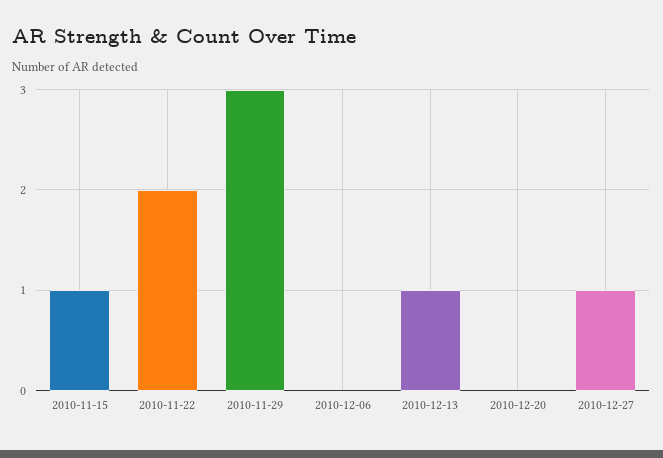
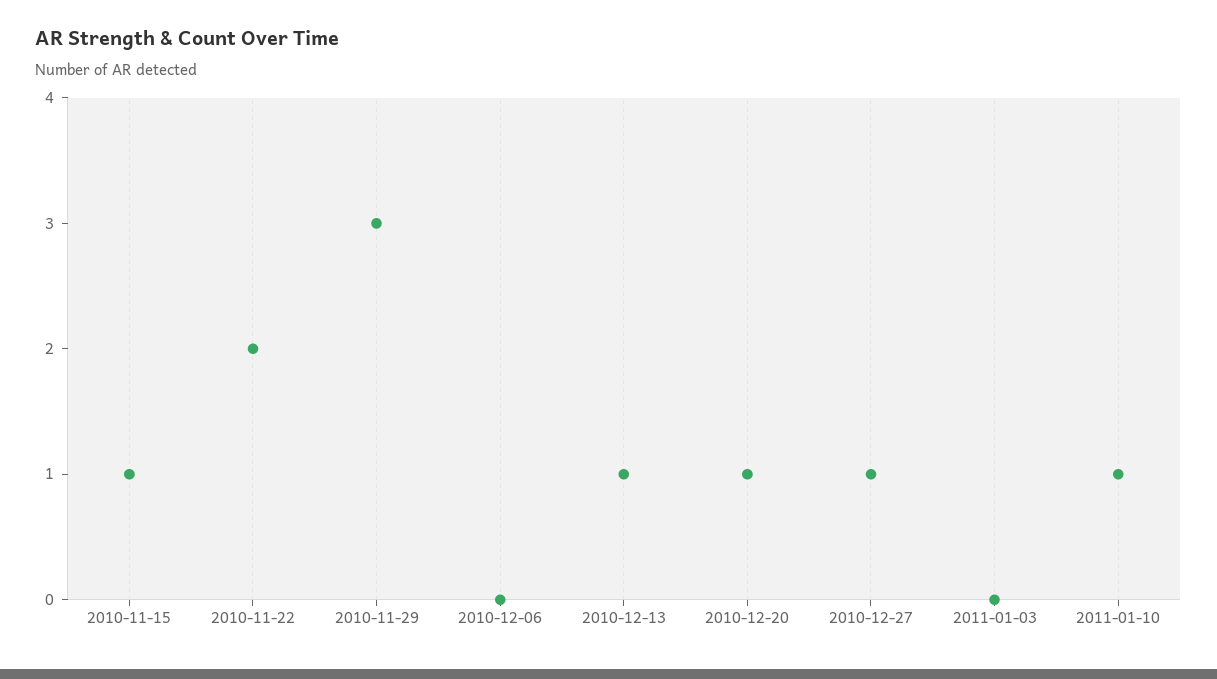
2010-12-20: 0 -> 1
2011-01-03: none -> 0
2011-01-10: none -> 1

